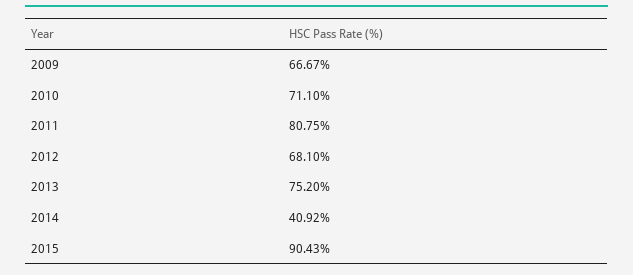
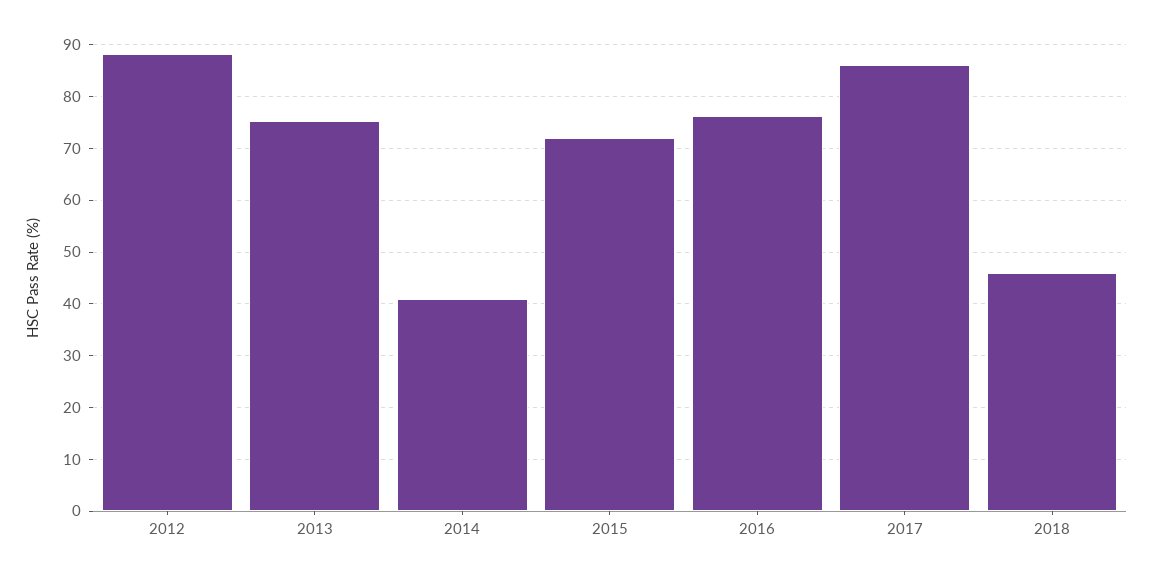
2009: 66.67 -> none
2010: 71.1 -> none
2011: 80.75 -> none
2012: 68.1 -> 88
2015: 90.43 -> 72
2016: none -> 76
2017: none -> 86
2018: none -> 46

